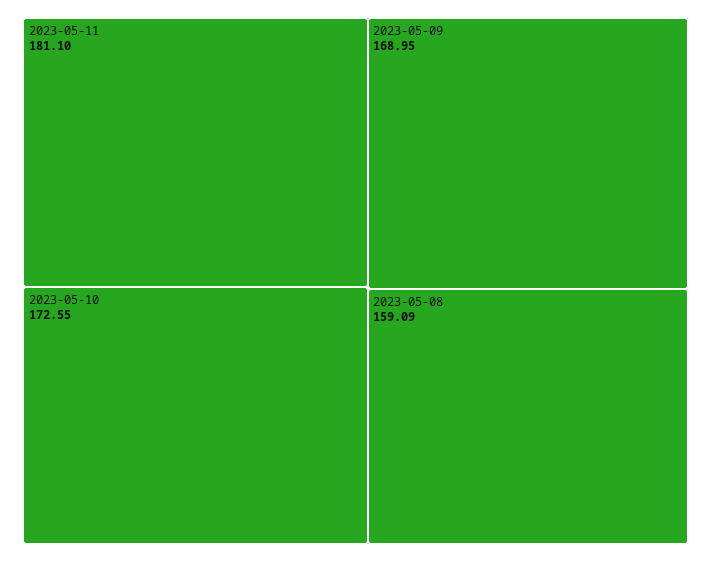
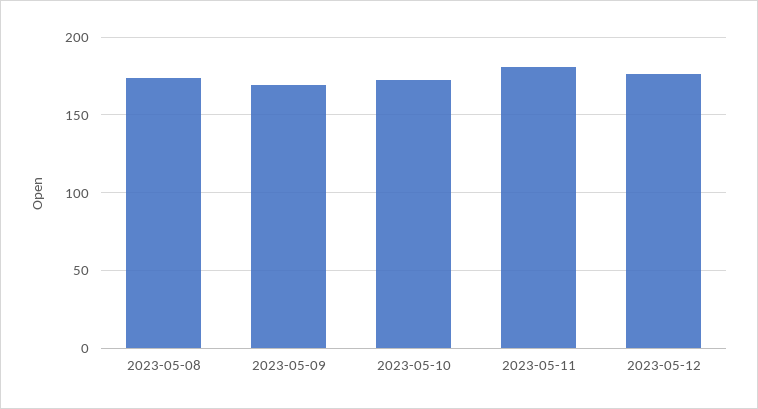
2023-05-08: 159.09 -> 175
2023-05-12: none -> 175

